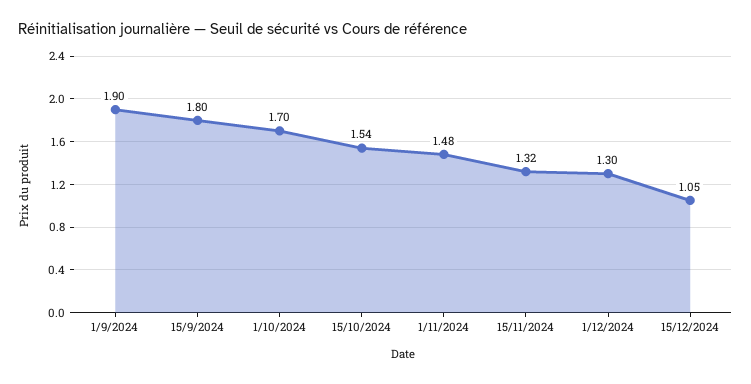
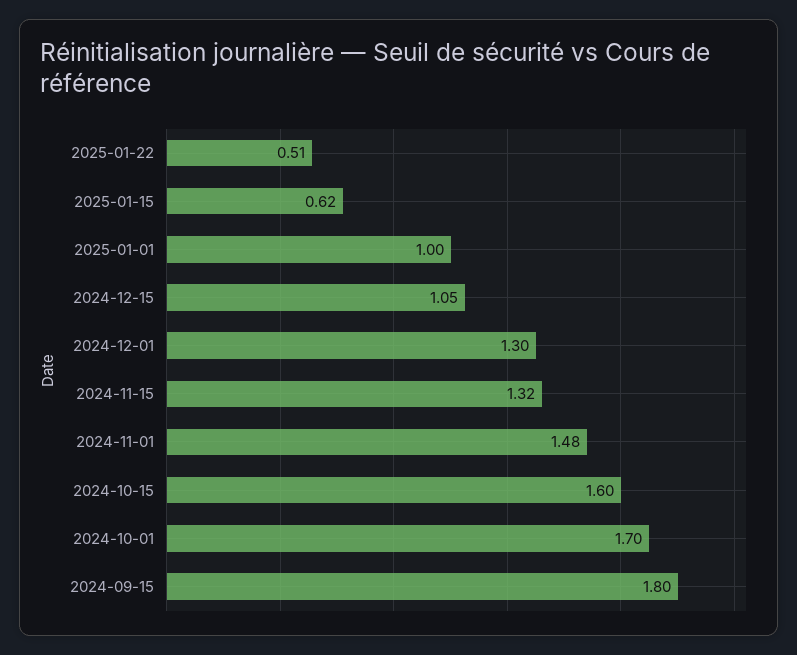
1/9/2024: 1.9 -> none
15/10/2024: 1.54 -> 1.6
2025-01-22: none -> 0.51
2025-01-15: none -> 0.62
2025-01-01: none -> 1

